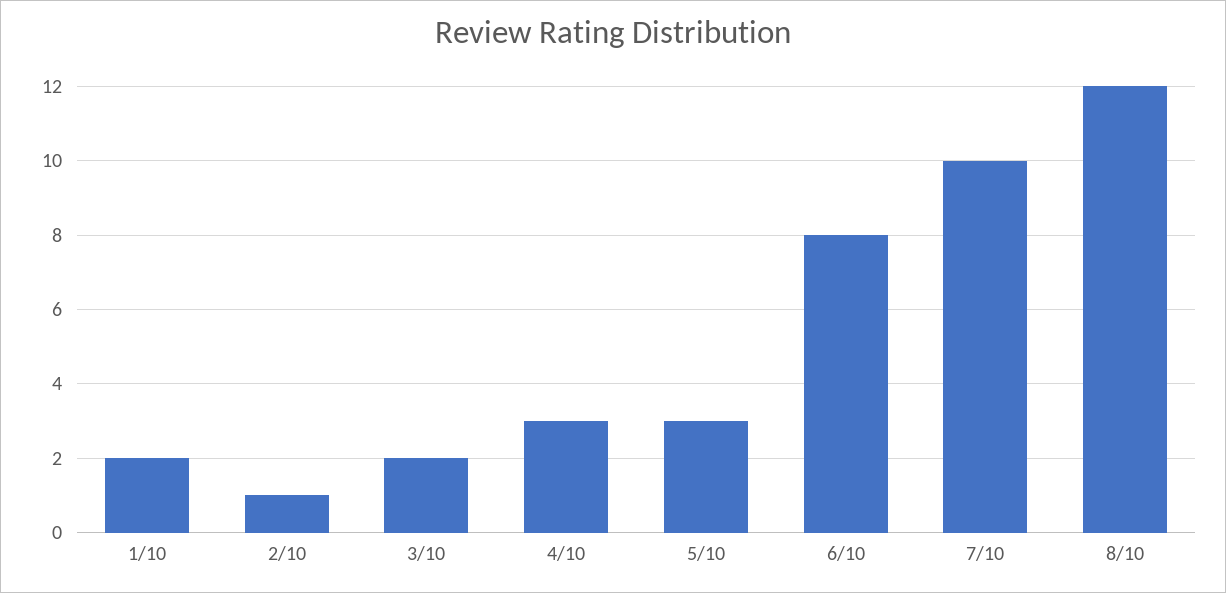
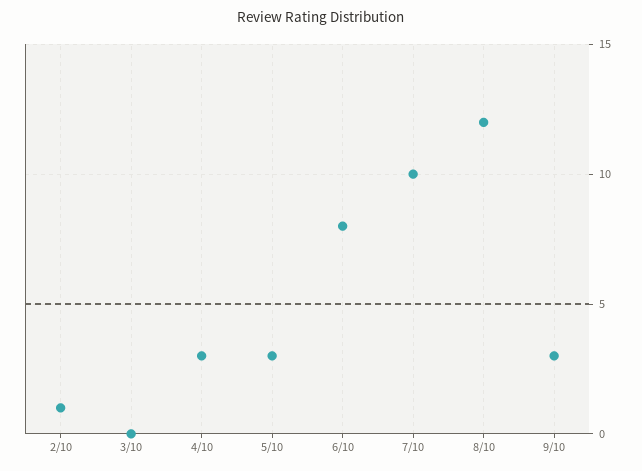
1/10: 2 -> none
3/10: 2 -> 0
9/10: none -> 3

